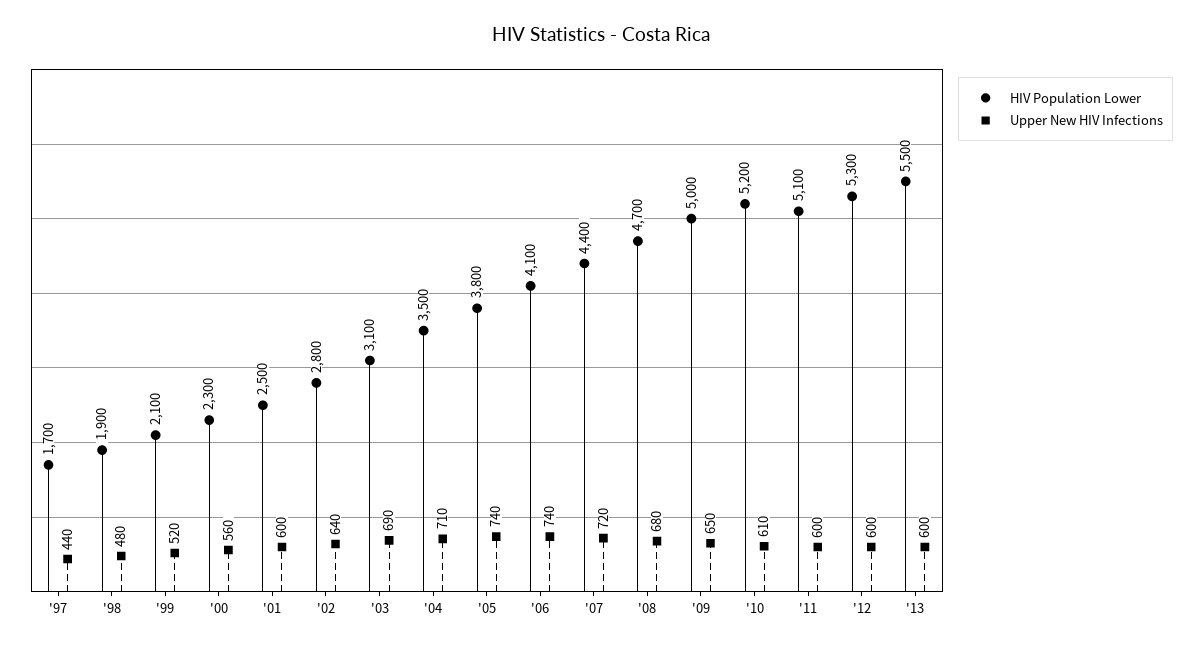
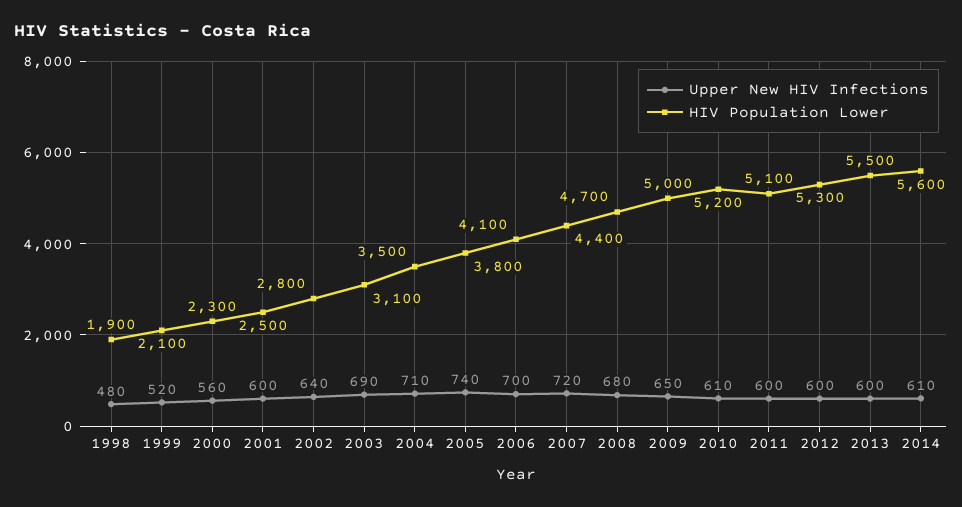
HIV Population Lower, '97: 1700 -> none
Upper New HIV Infections, '97: 440 -> none
Upper New HIV Infections, '06: 740 -> 700
Upper New HIV Infections, 2014: none -> 610
HIV Population Lower, 2014: none -> 5600

